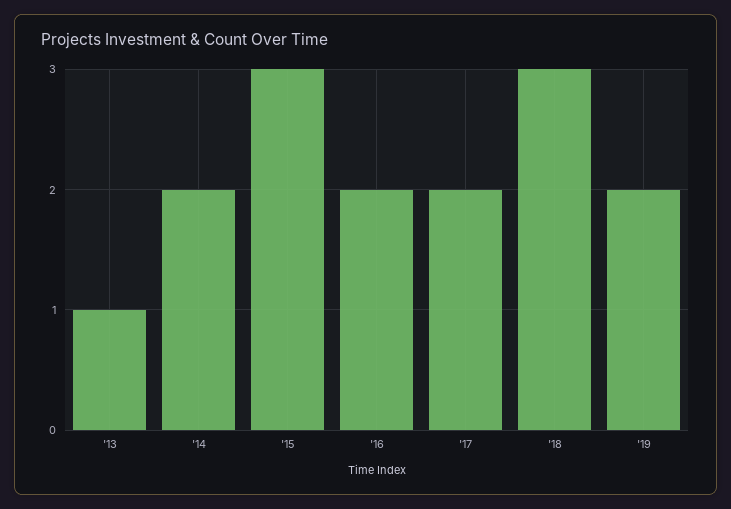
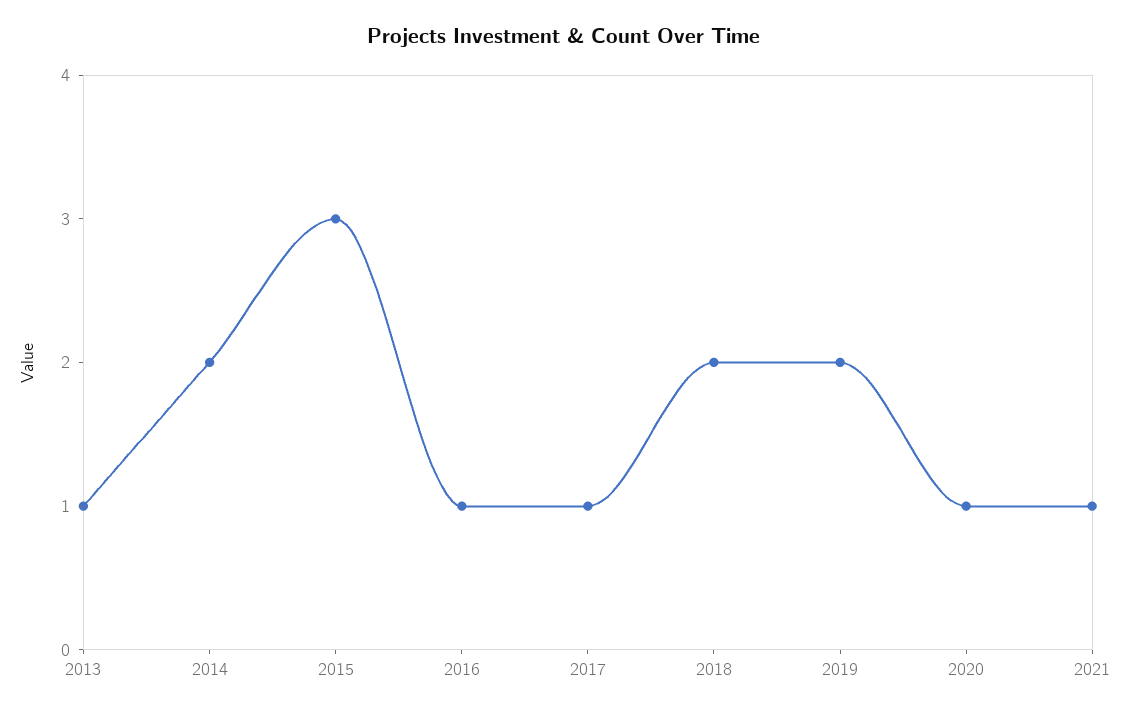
'16: 2 -> 1
'17: 2 -> 1
'18: 3 -> 2
2020: none -> 1
2021: none -> 1

